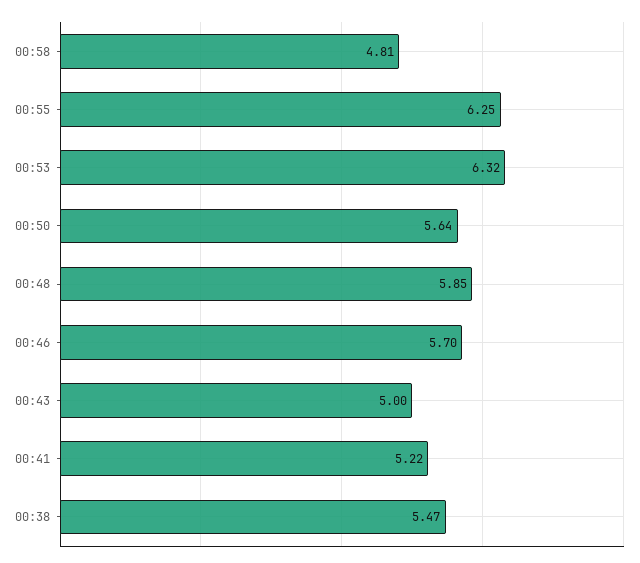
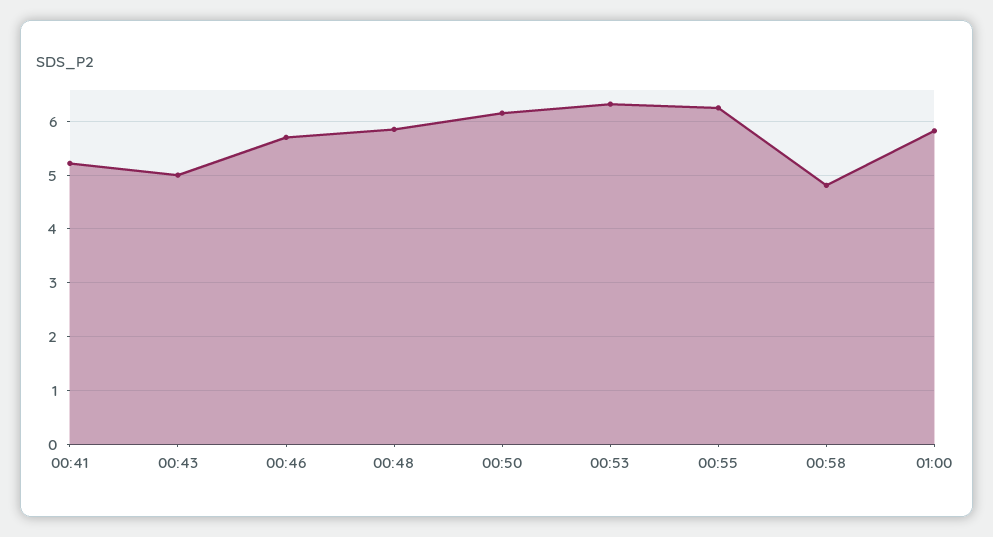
00:50: 5.64 -> 6.2
00:38: 5.47 -> none
01:00: none -> 5.8

